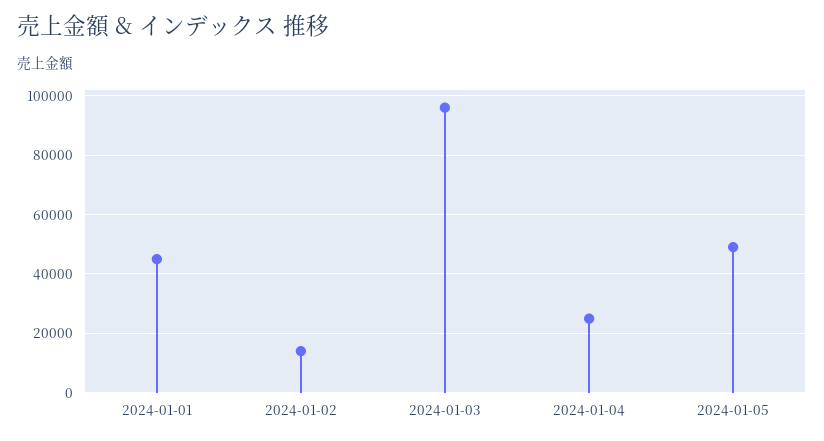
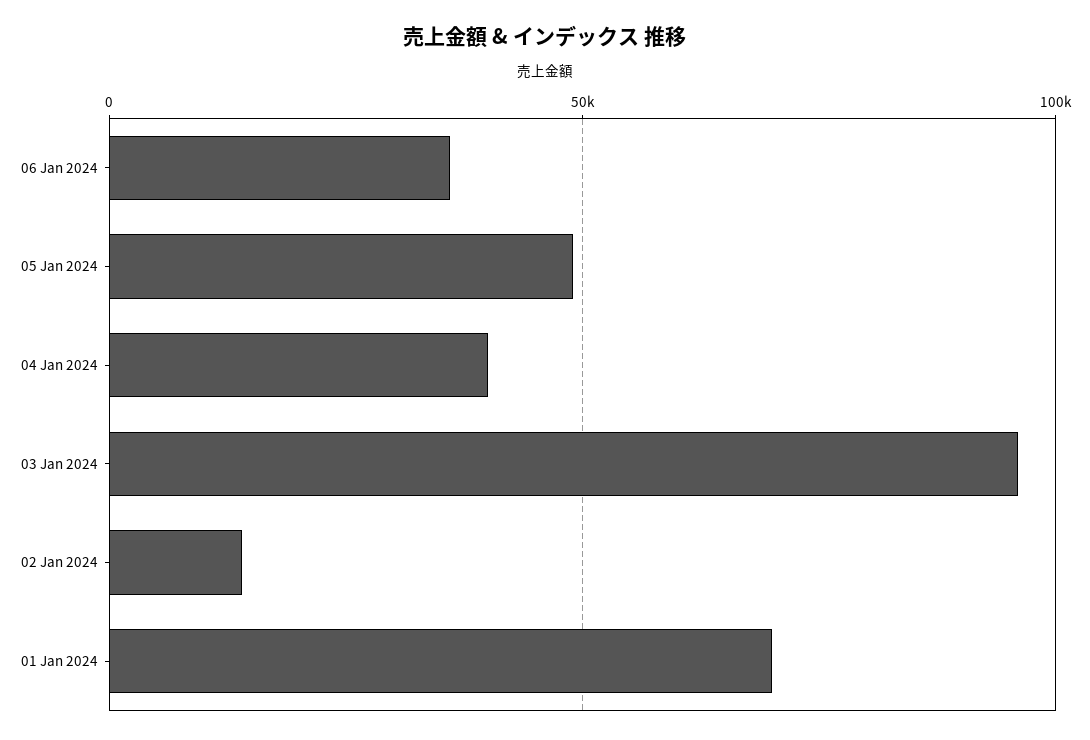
2024-01-01: 45000 -> 70000
2024-01-04: 25000 -> 40000
06 Jan 2024: none -> 35000

